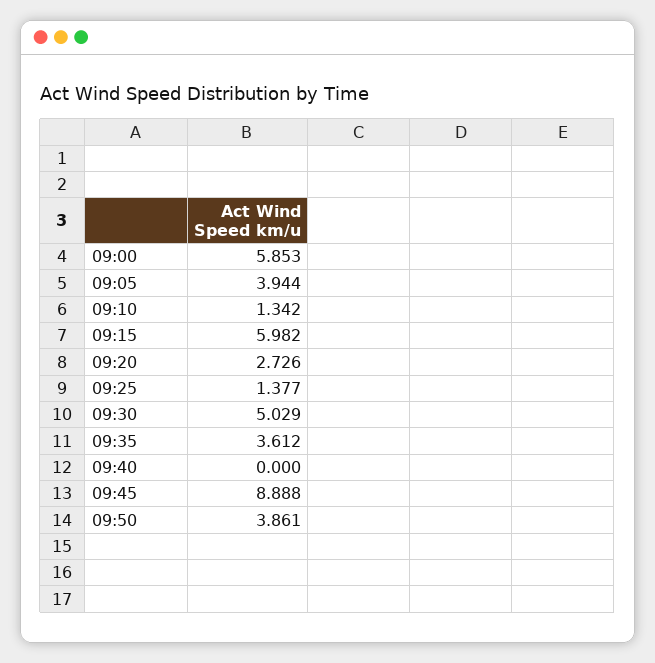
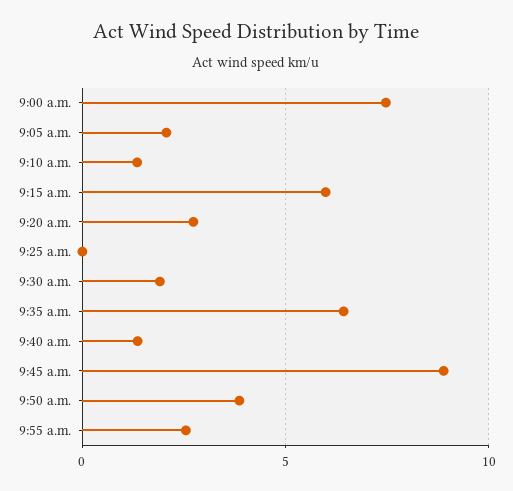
09:00: 5.853 -> 7.5
09:05: 3.944 -> 2
09:25: 1.377 -> 0
09:30: 5.029 -> 2
09:35: 3.612 -> 6.5
09:40: 0 -> 1.5
9:55 a.m.: none -> 2.5

